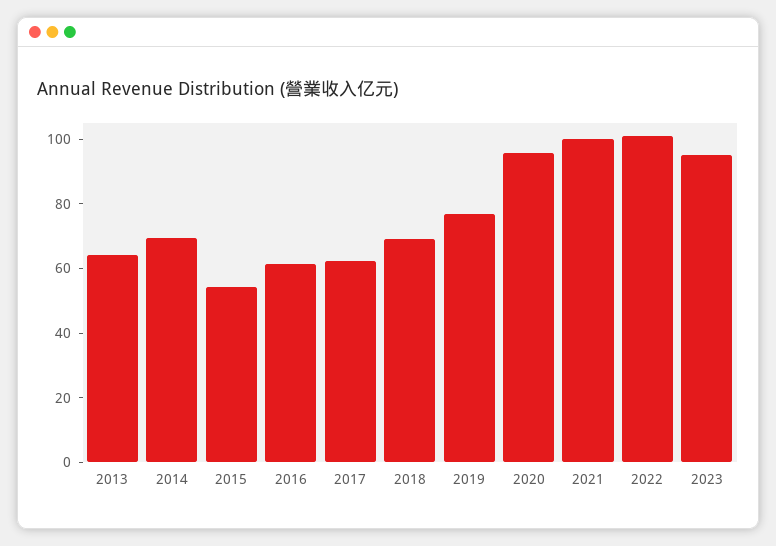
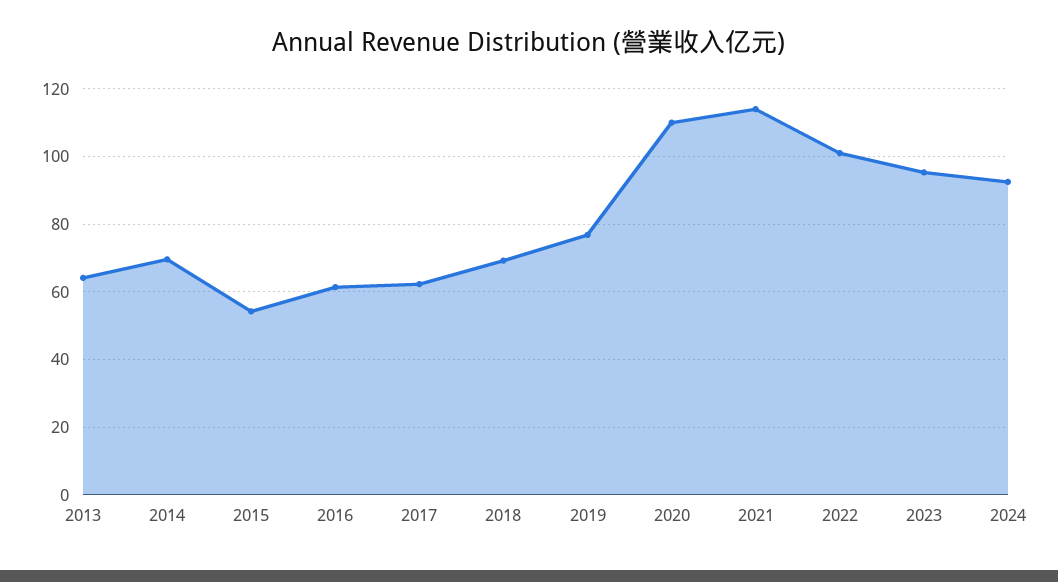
2020: 95 -> 110
2021: 100 -> 114
2024: none -> 92

